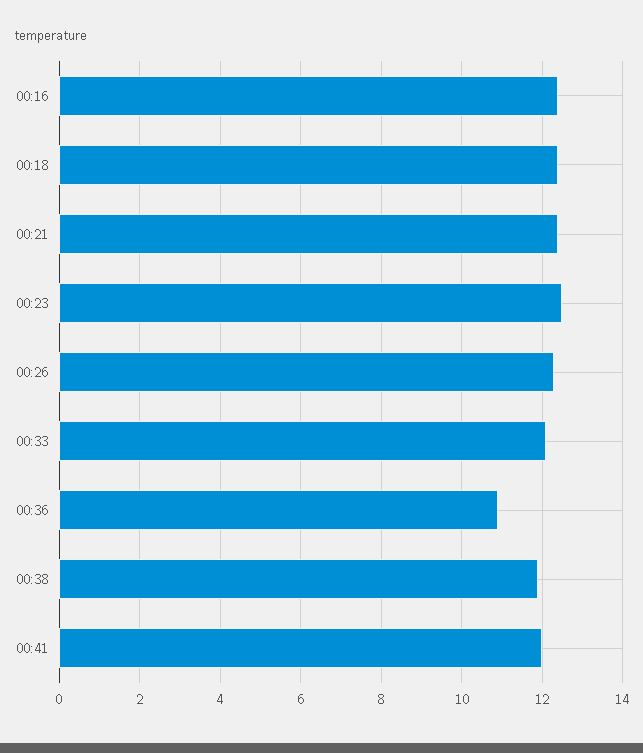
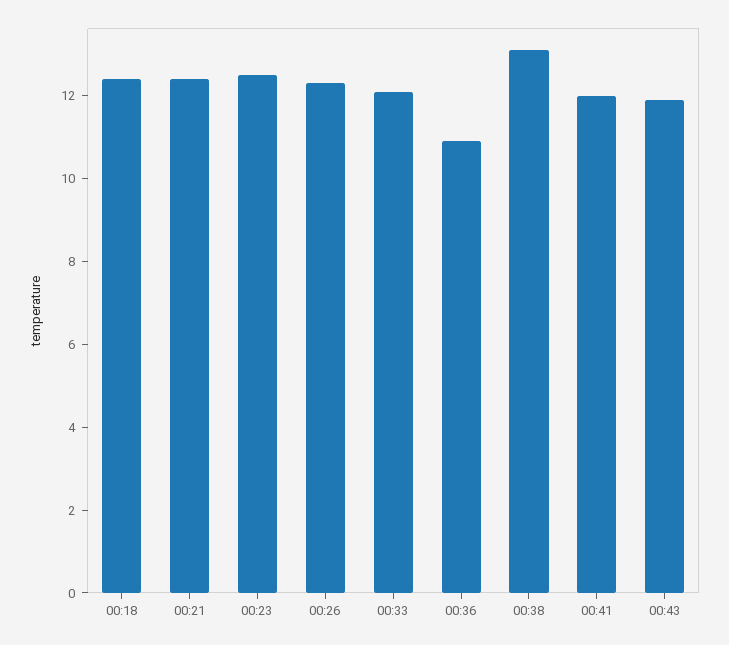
00:16: 12.5 -> none
00:38: 12 -> 13
00:43: none -> 12

